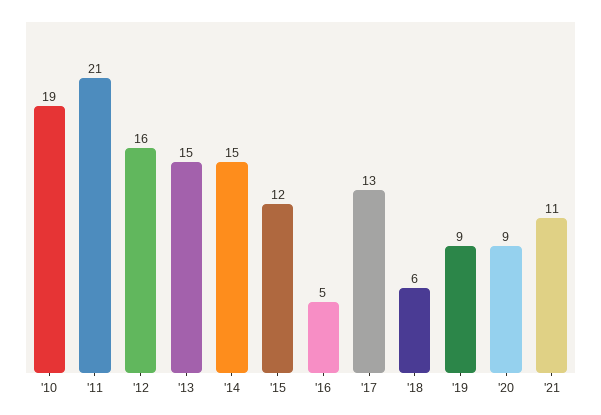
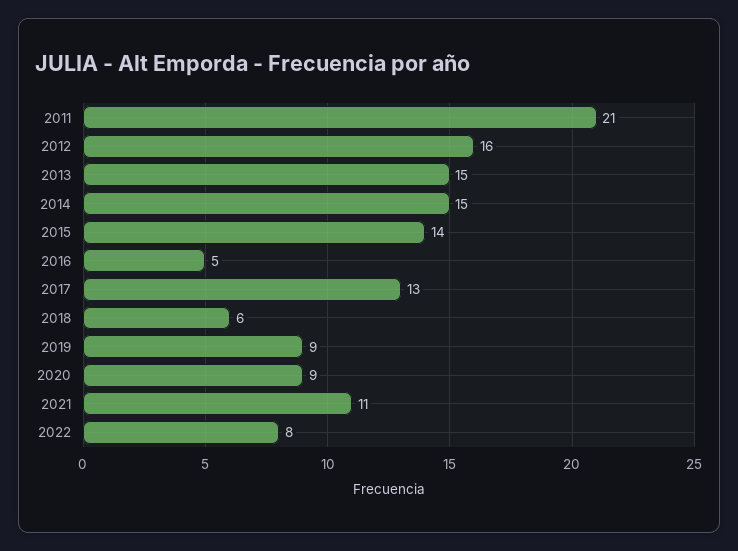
'10: 19 -> none
'15: 12 -> 14
2022: none -> 8

